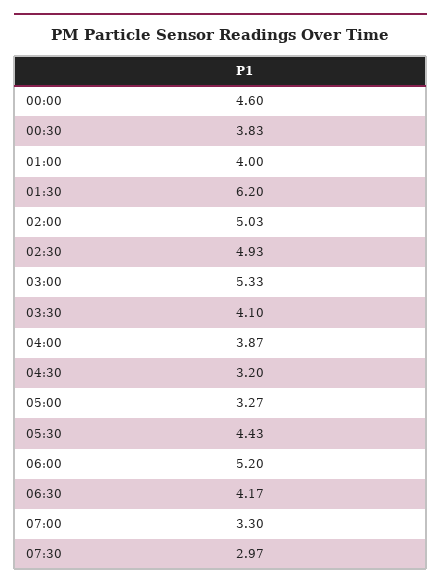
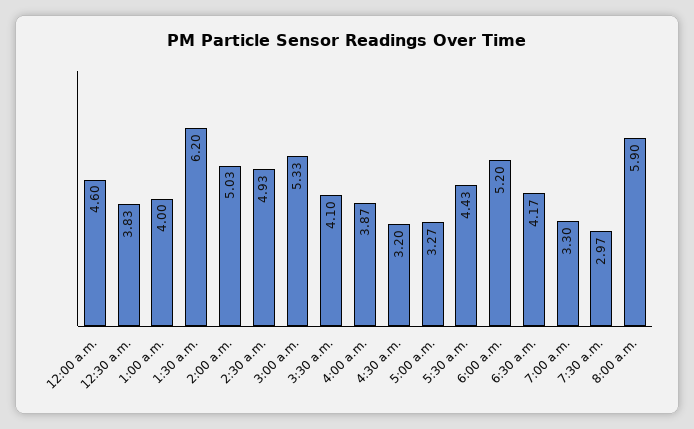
8:00 a.m.: none -> 5.9

